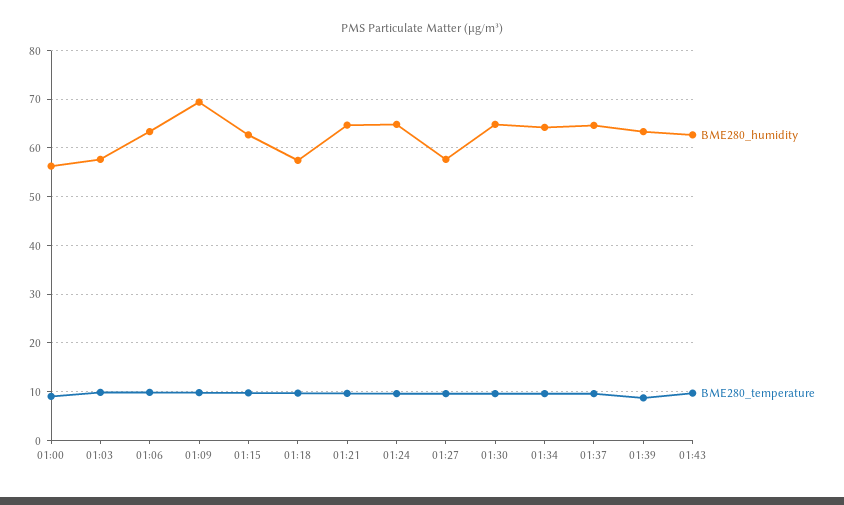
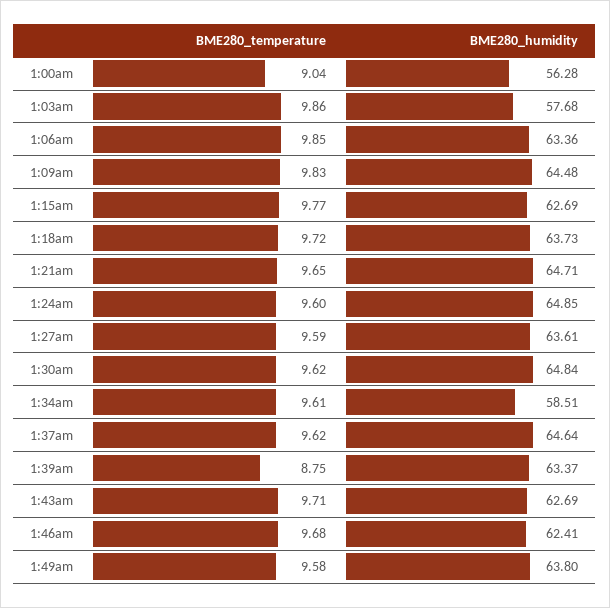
BME280_humidity, 01:09: 70 -> 64.48
BME280_humidity, 01:18: 58 -> 63.73
BME280_humidity, 01:27: 58 -> 63.61
BME280_humidity, 01:34: 64 -> 58.51
BME280_temperature, 1:46am: none -> 9.68
BME280_humidity, 1:46am: none -> 62.41
BME280_temperature, 1:49am: none -> 9.58
BME280_humidity, 1:49am: none -> 63.8

